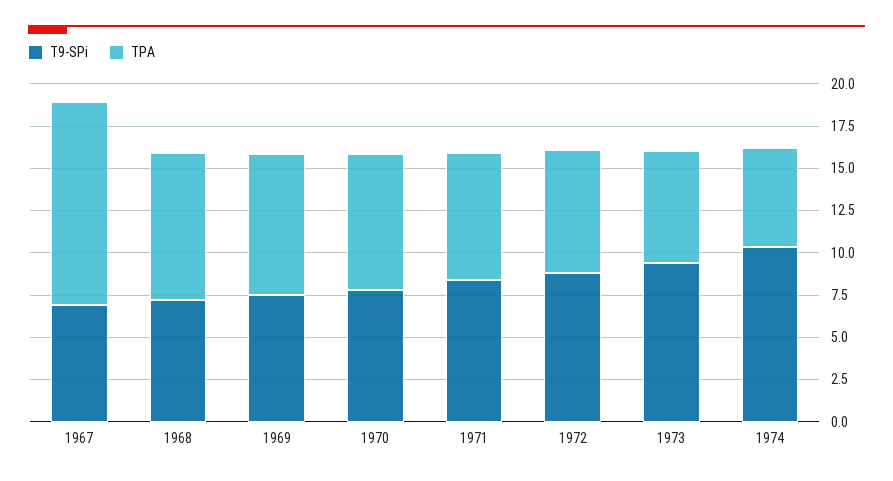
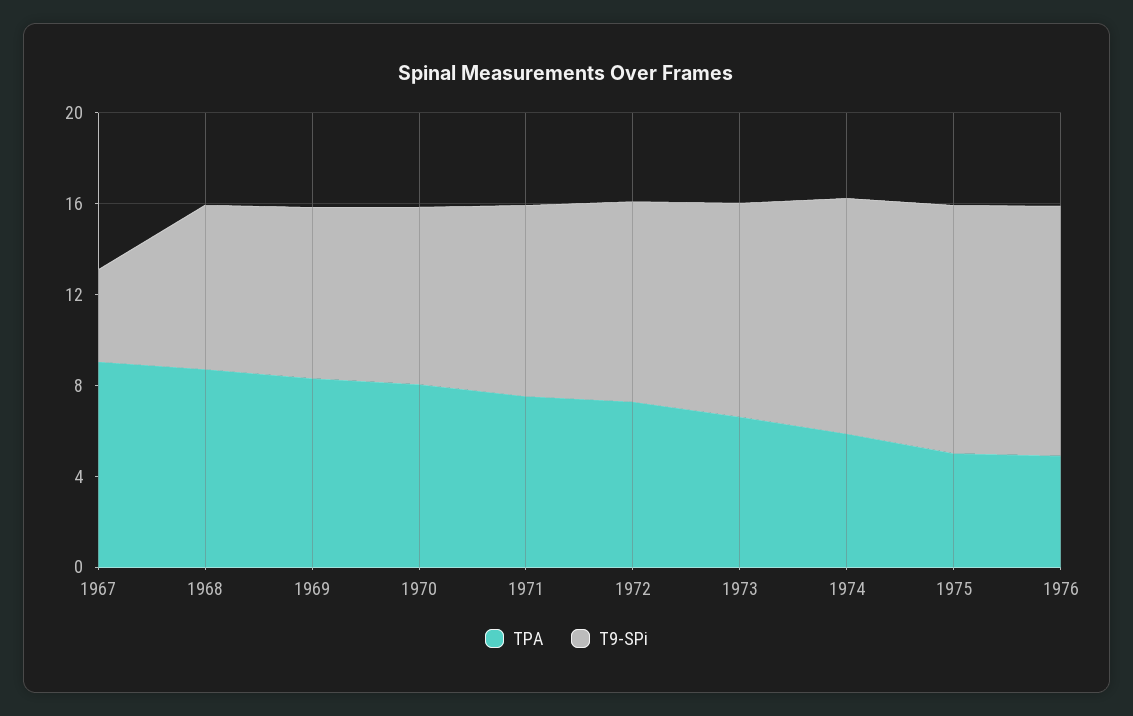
T9-SPi, 1967: 7 -> 4
TPA, 1967: 12 -> 9
TPA, 1975: none -> 5
T9-SPi, 1975: none -> 11
TPA, 1976: none -> 5
T9-SPi, 1976: none -> 11

